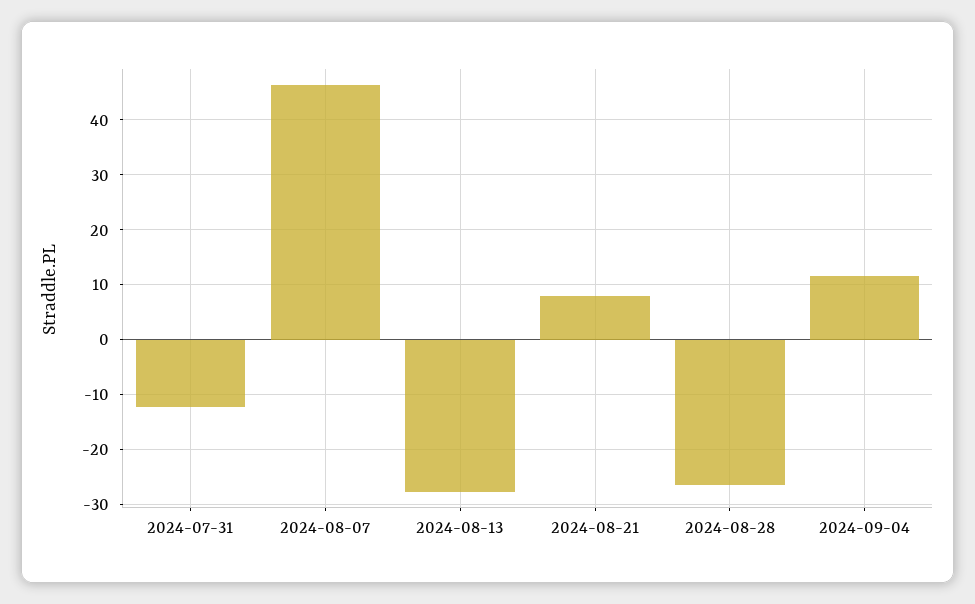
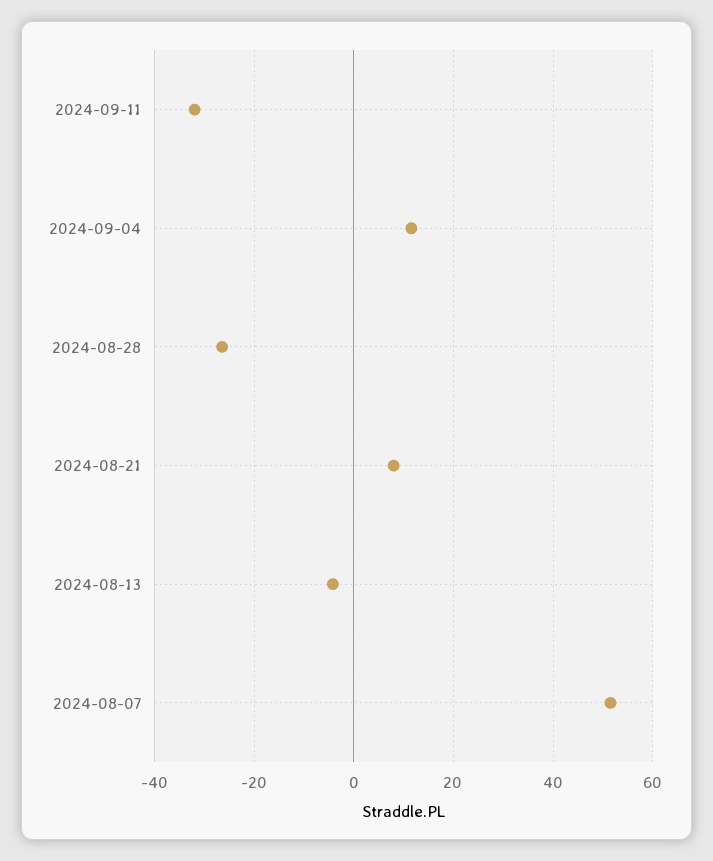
2024-07-31: -12 -> none
2024-08-07: 46 -> 52
2024-08-13: -28 -> -4
2024-09-11: none -> -32

